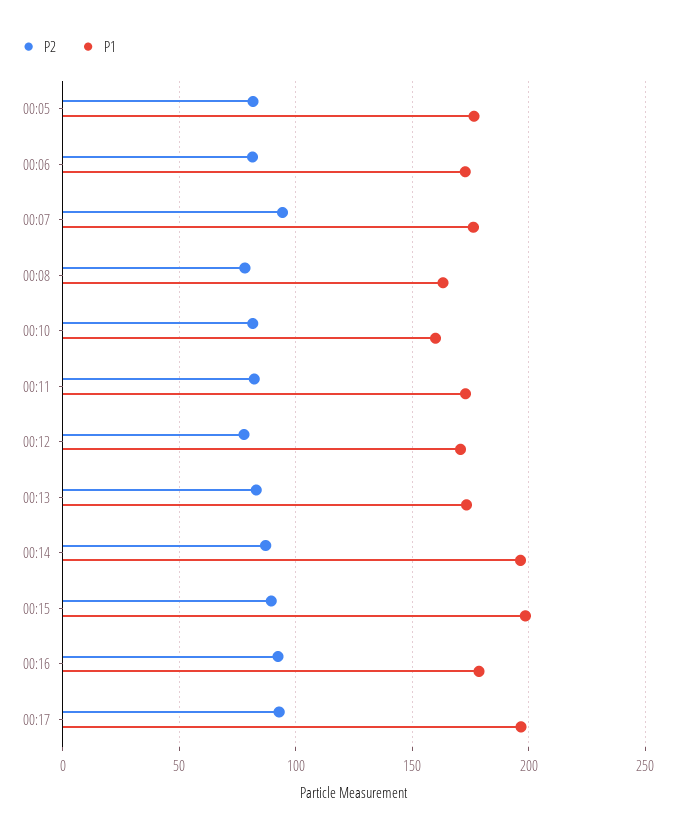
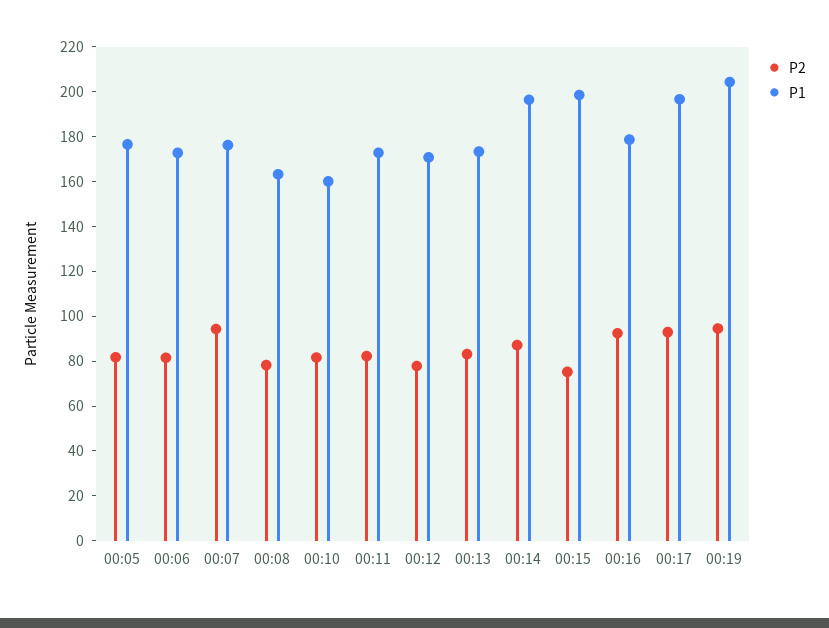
P2, 00:15: 90 -> 75
P2, 00:19: none -> 95
P1, 00:19: none -> 205

